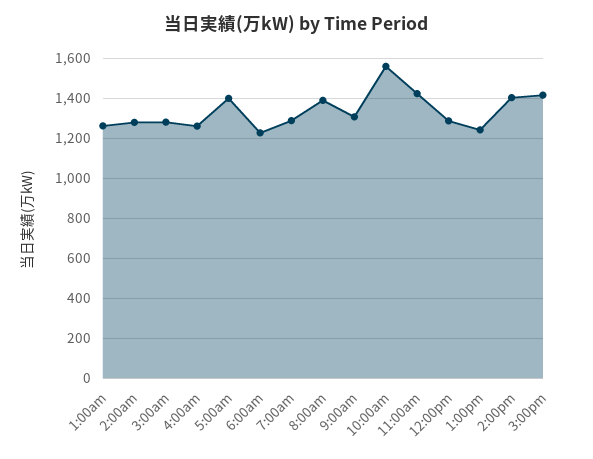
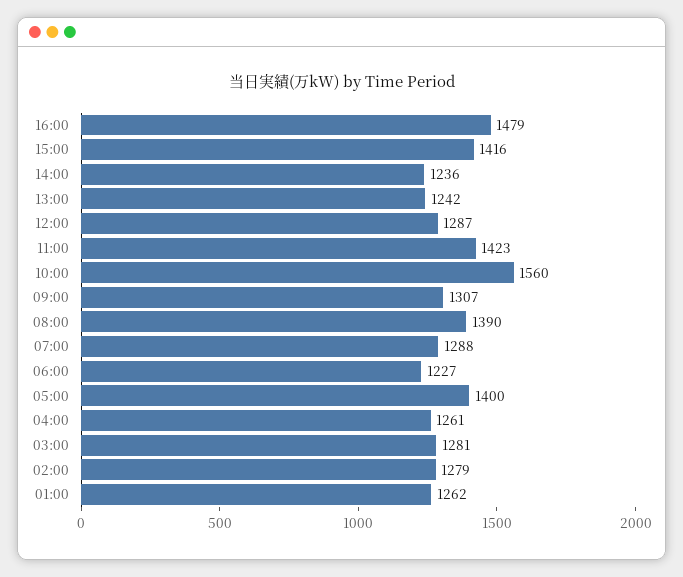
2:00pm: 1400 -> 1236
16:00: none -> 1479

